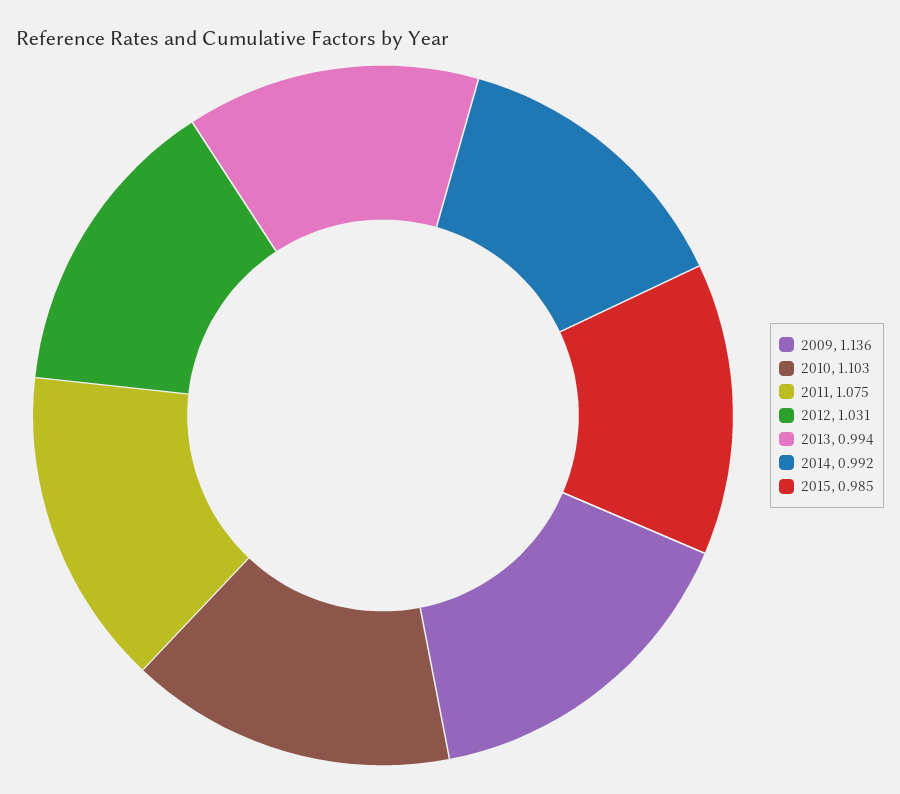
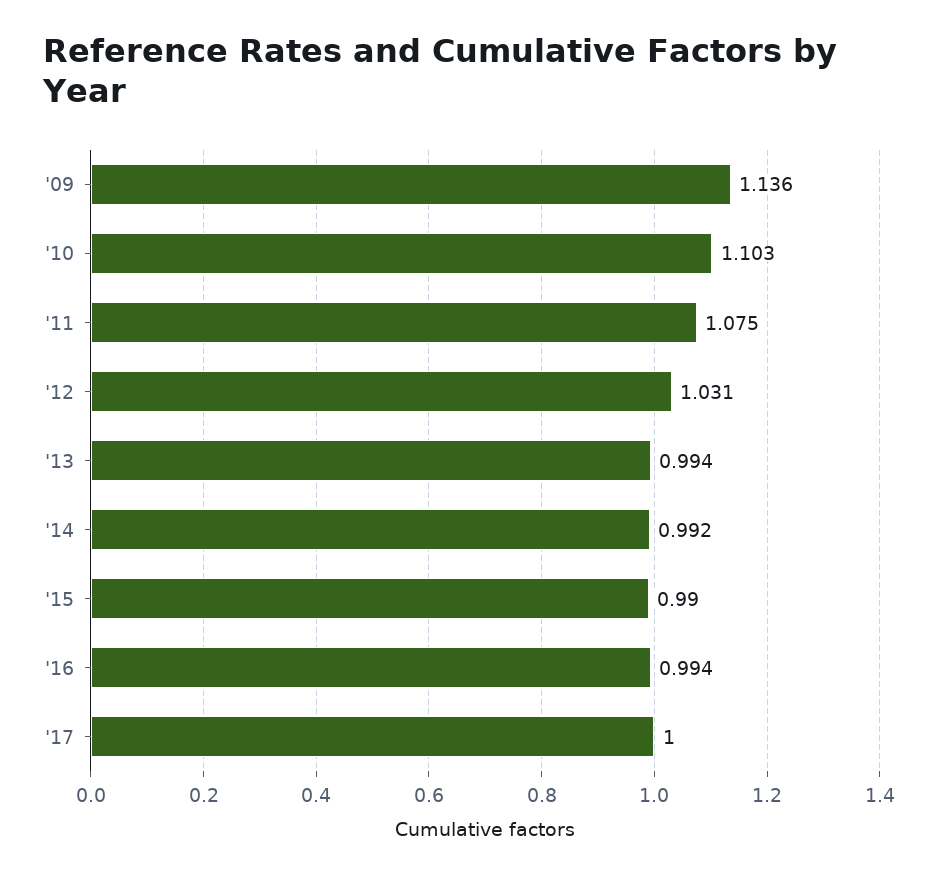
2015: 0.985 -> 0.99
'16: none -> 0.994
'17: none -> 1

